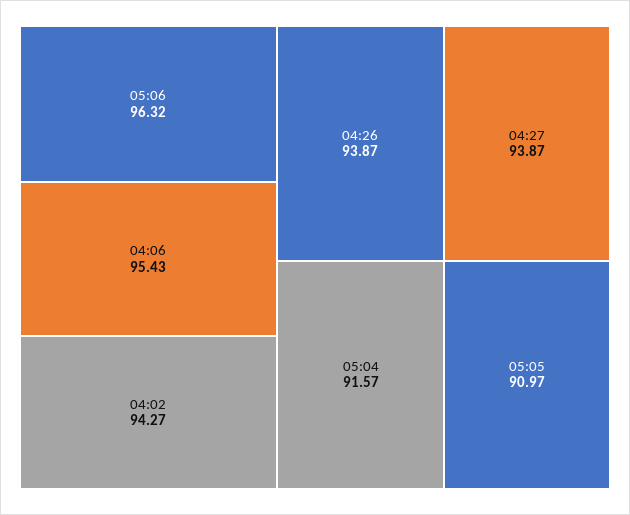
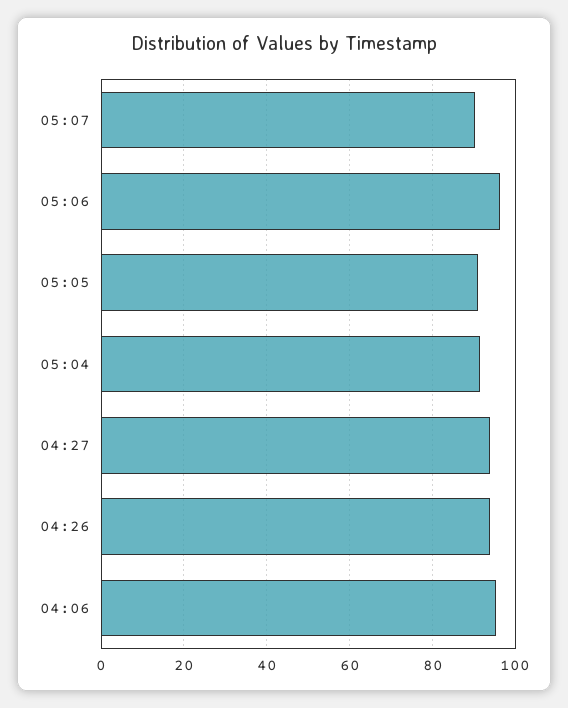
04:02: 94.27 -> none
05:07: none -> 90

